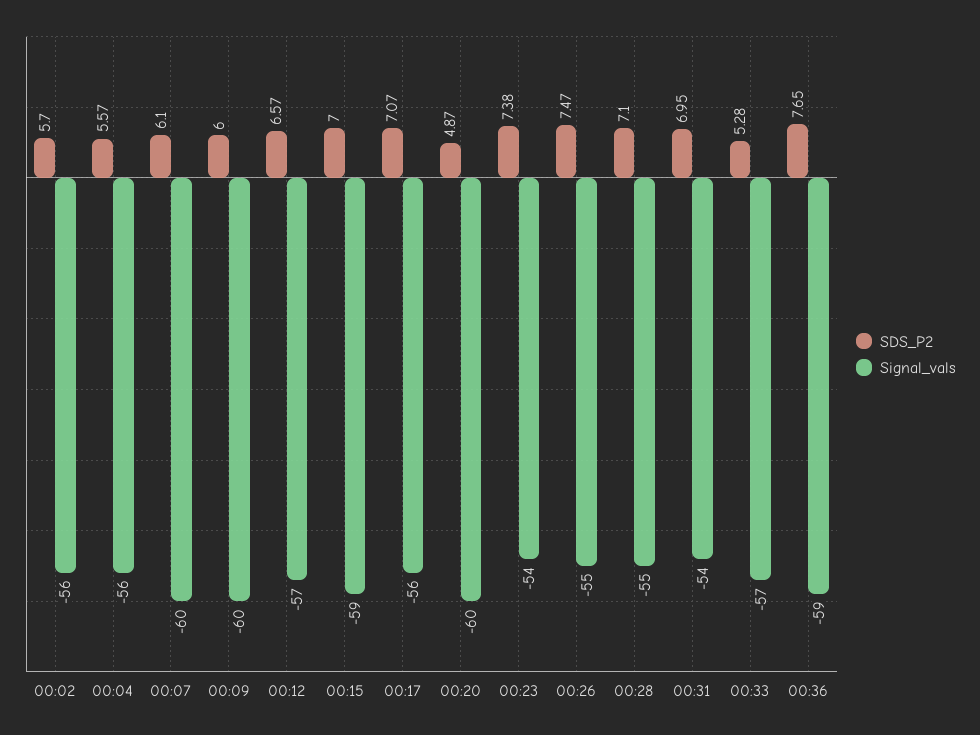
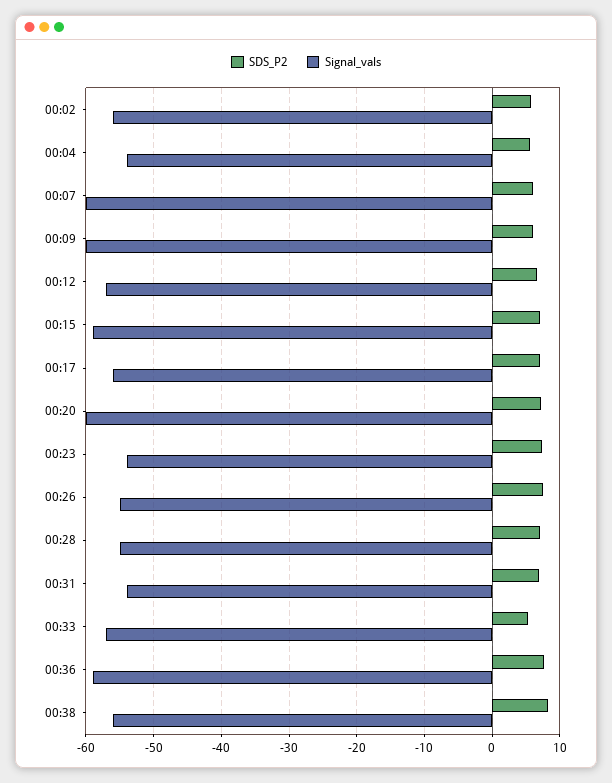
Signal_vals, 00:04: -56 -> -54
SDS_P2, 00:20: 4.87 -> 7
SDS_P2, 00:38: none -> 8
Signal_vals, 00:38: none -> -56

